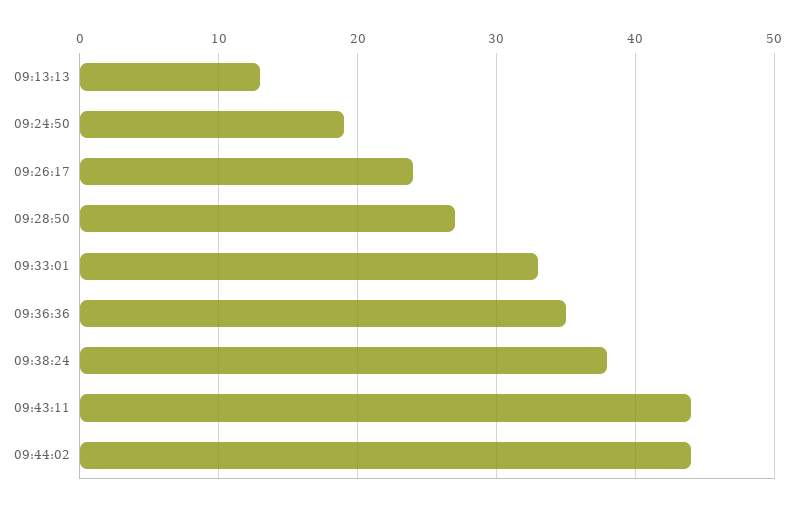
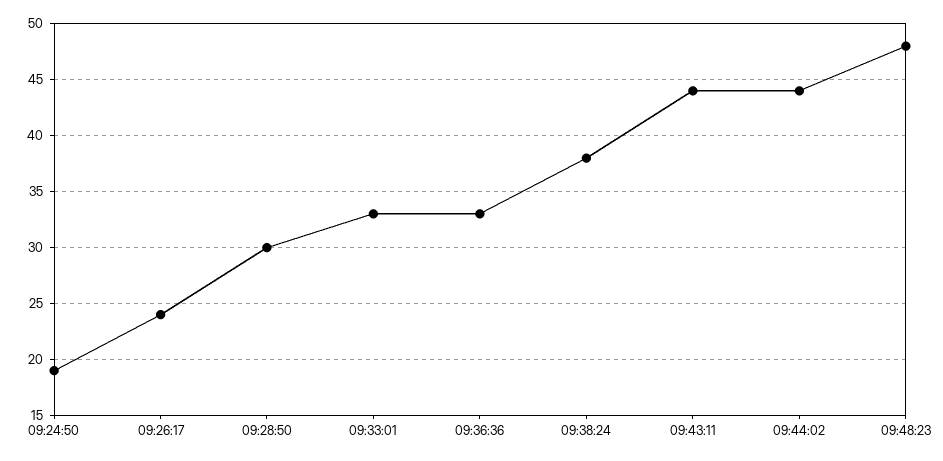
09:13:13: 13 -> none
09:28:50: 27 -> 30
09:36:36: 35 -> 33
09:48:23: none -> 48

